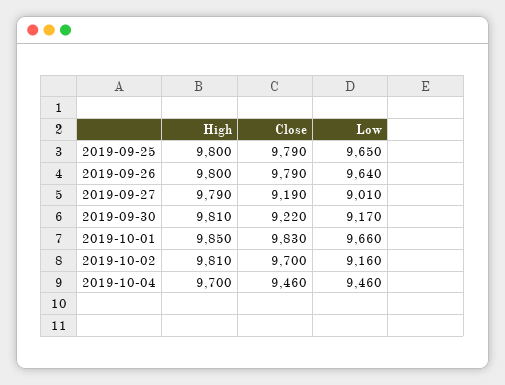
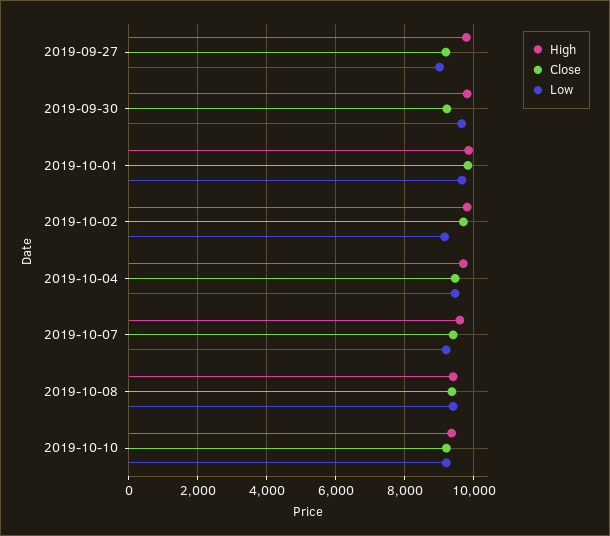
High, 2019-09-25: 9800 -> none
Close, 2019-09-25: 9790 -> none
Low, 2019-09-25: 9650 -> none
High, 2019-09-26: 9800 -> none
Close, 2019-09-26: 9790 -> none
Low, 2019-09-26: 9640 -> none
Low, 2019-09-30: 9170 -> 9600
High, 2019-10-07: none -> 9600
Close, 2019-10-07: none -> 9400
Low, 2019-10-07: none -> 9200
High, 2019-10-08: none -> 9400
Close, 2019-10-08: none -> 9400
Low, 2019-10-08: none -> 9400
High, 2019-10-10: none -> 9400
Close, 2019-10-10: none -> 9200
Low, 2019-10-10: none -> 9200

